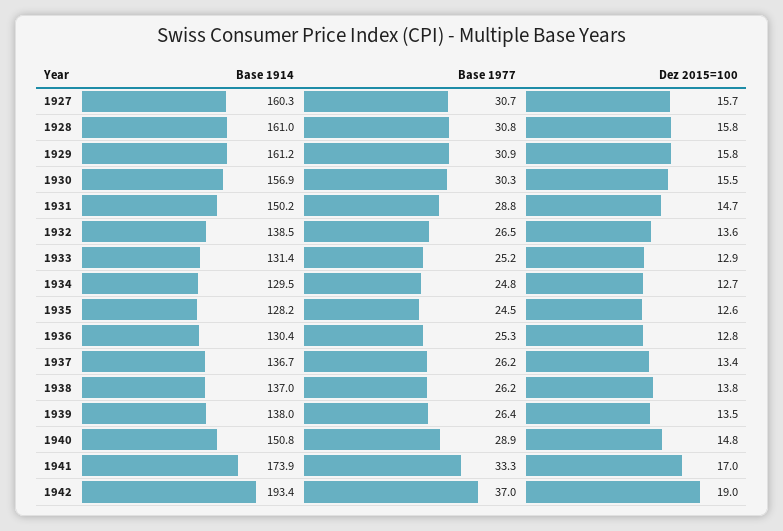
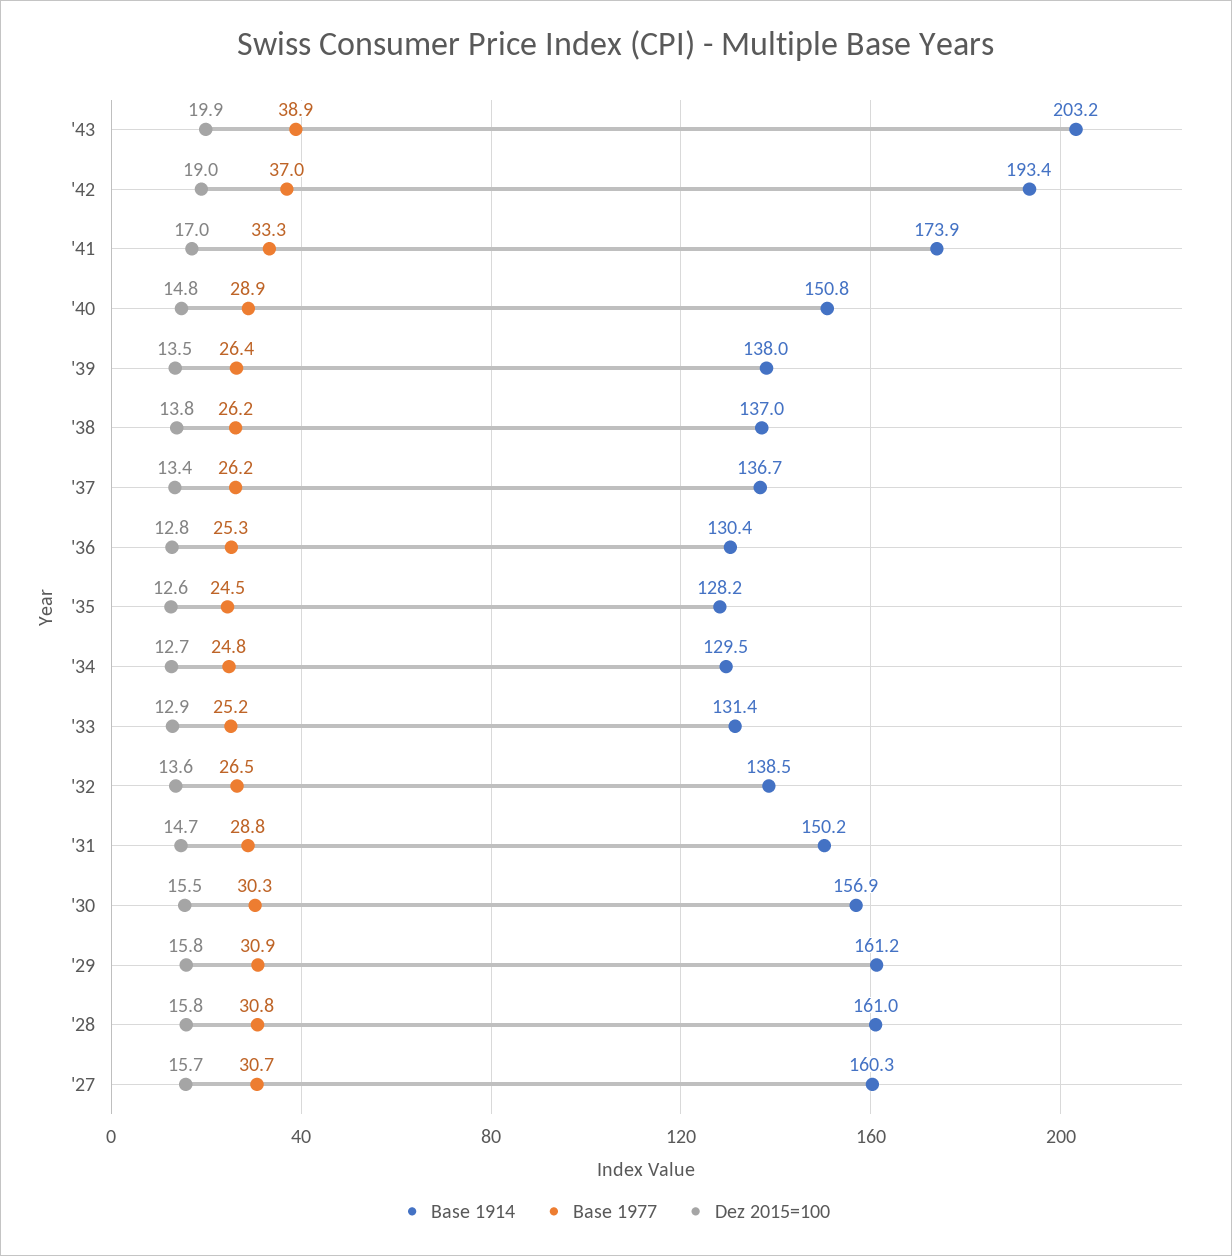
Base 1914, '43: none -> 203.2
Base 1977, '43: none -> 38.9
Dez 2015=100, '43: none -> 19.9

